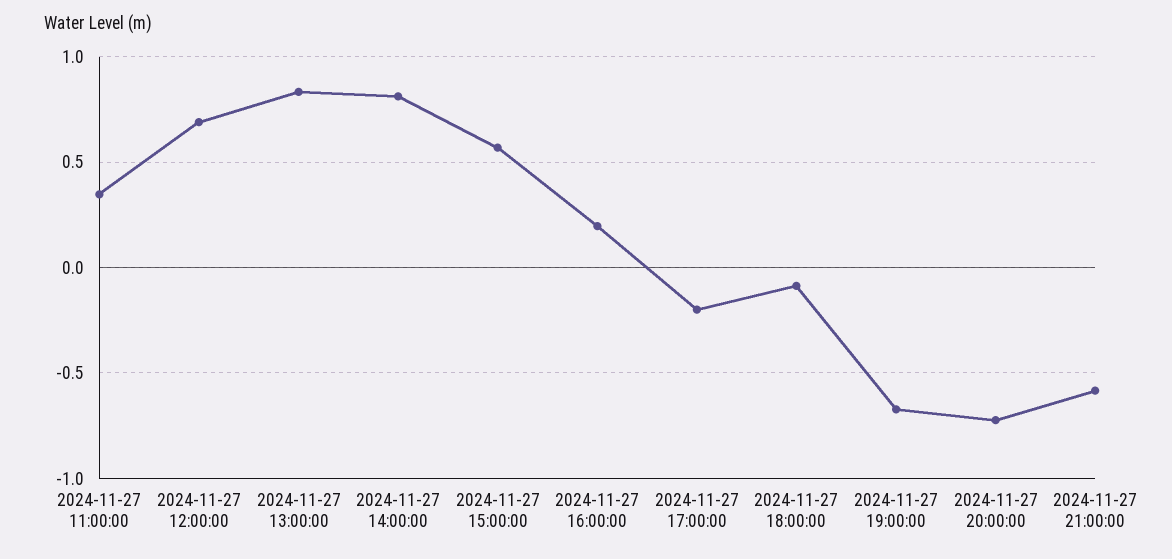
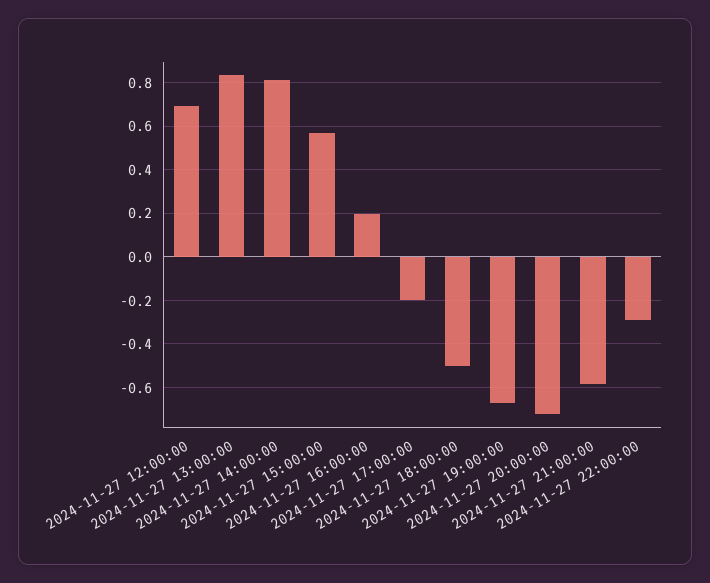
2024-11-27 11:00:00: 0.35 -> none
2024-11-27 18:00:00: -0.1 -> -0.5
2024-11-27 22:00:00: none -> -0.3

